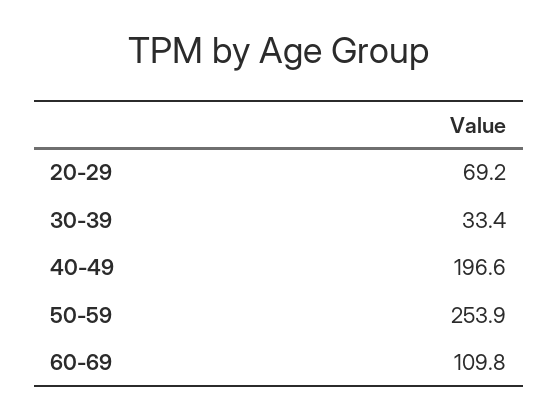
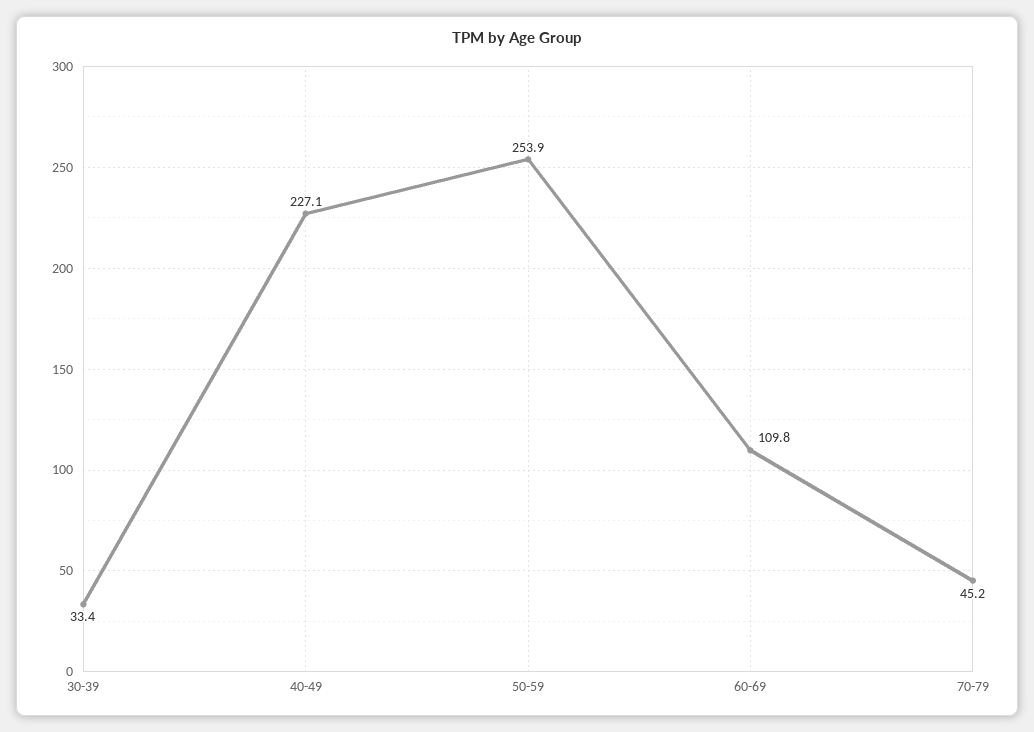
20-29: 69.2 -> none
40-49: 196.6 -> 227.1
70-79: none -> 45.2

